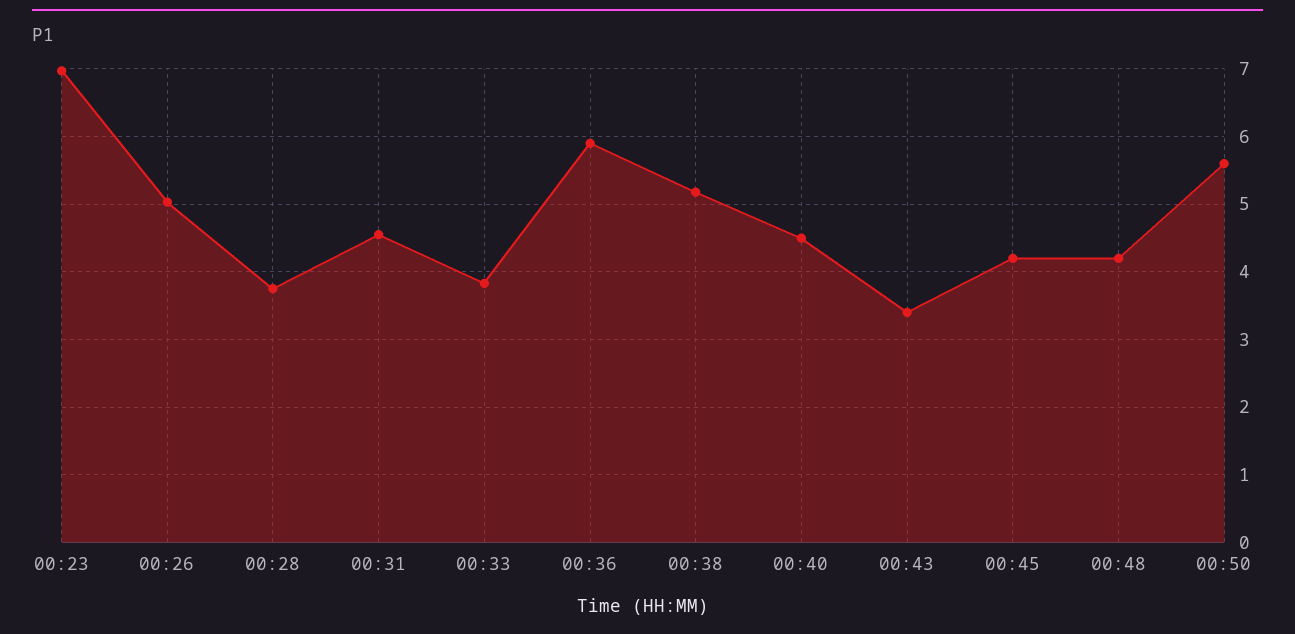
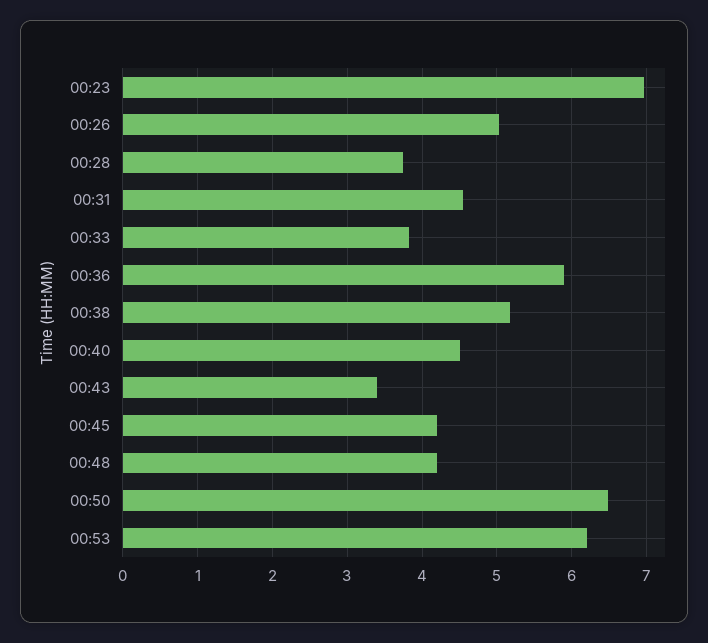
00:50: 5.6 -> 6.5
00:53: none -> 6.2

